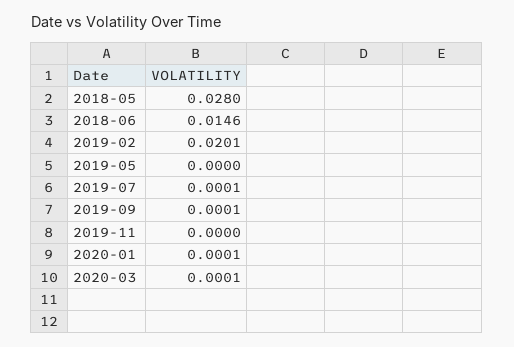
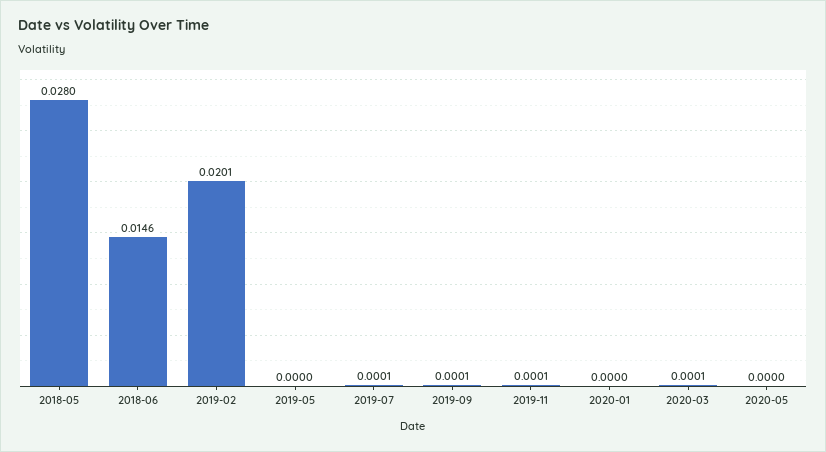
2019-11: 0 -> 0.0001
2020-01: 0.0001 -> 0
2020-05: none -> 0

